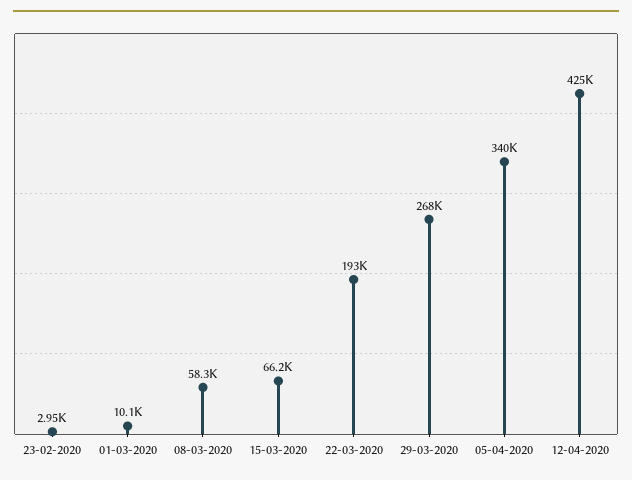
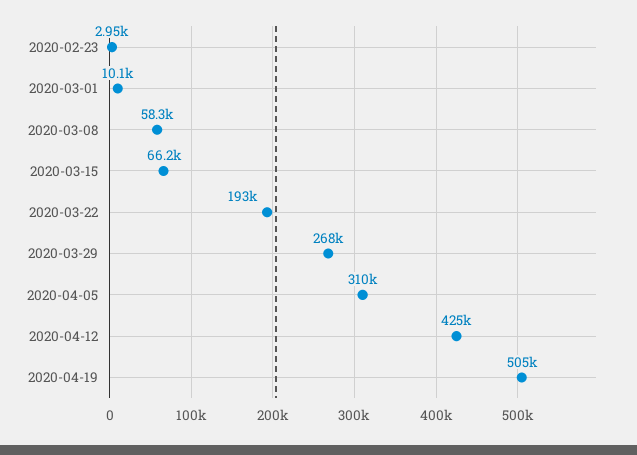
05-04-2020: 340000 -> 310000
2020-04-19: none -> 505000

